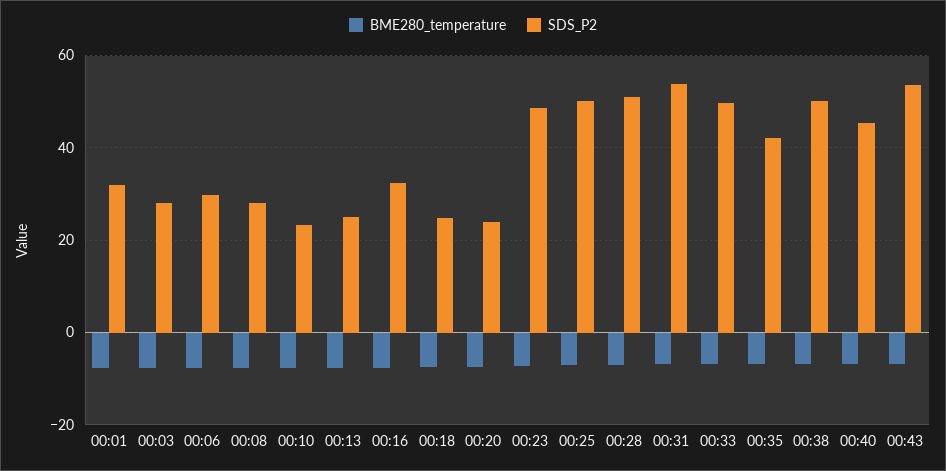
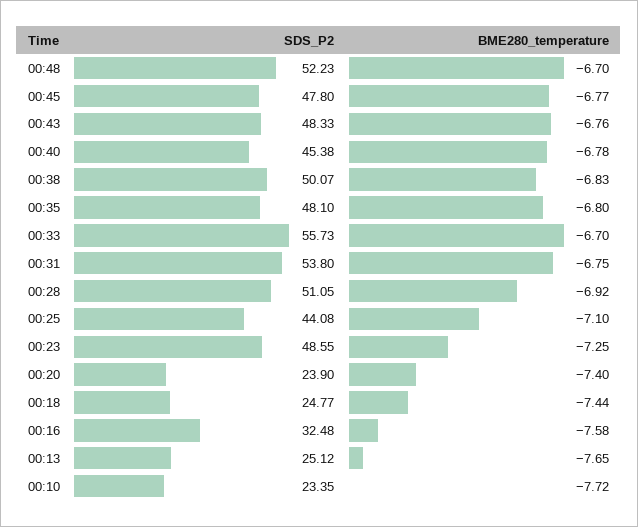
BME280_temperature, 00:01: -8 -> none
SDS_P2, 00:01: 32 -> none
BME280_temperature, 00:03: -8 -> none
SDS_P2, 00:03: 28 -> none
BME280_temperature, 00:06: -8 -> none
SDS_P2, 00:06: 30 -> none
BME280_temperature, 00:08: -8 -> none
SDS_P2, 00:08: 28 -> none
SDS_P2, 00:25: 50 -> 44.08
SDS_P2, 00:33: 50 -> 55.73
SDS_P2, 00:35: 42 -> 48.1
SDS_P2, 00:43: 54 -> 48.33
SDS_P2, 00:48: none -> 52.23
BME280_temperature, 00:48: none -> -6.7
SDS_P2, 00:45: none -> 47.8
BME280_temperature, 00:45: none -> -6.77

